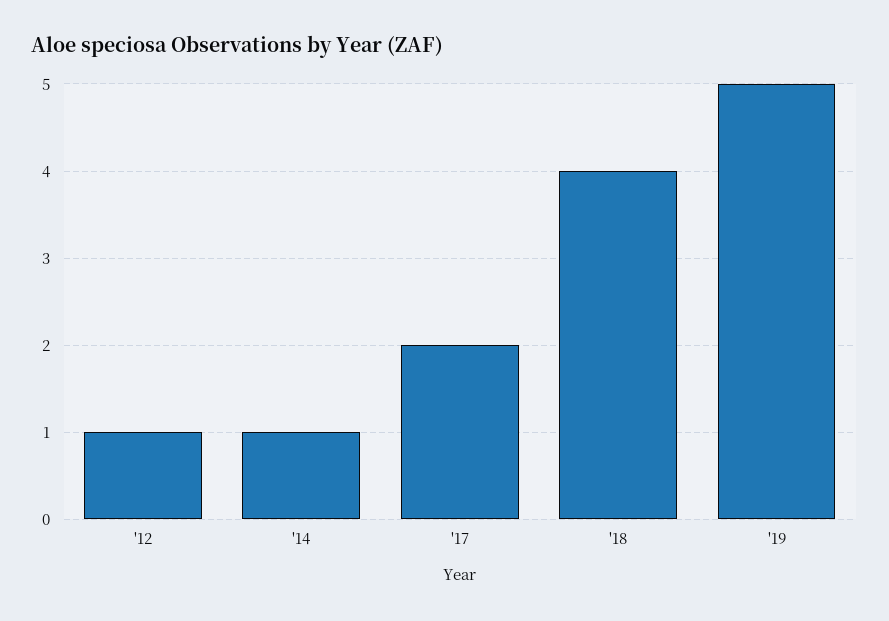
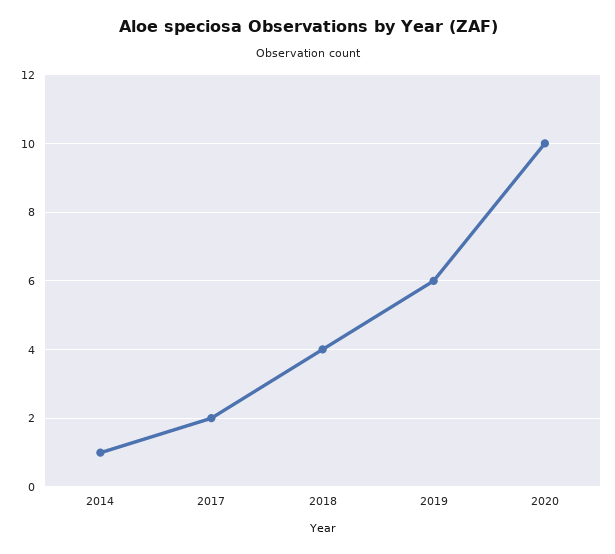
'12: 1 -> none
'19: 5 -> 6
2020: none -> 10

